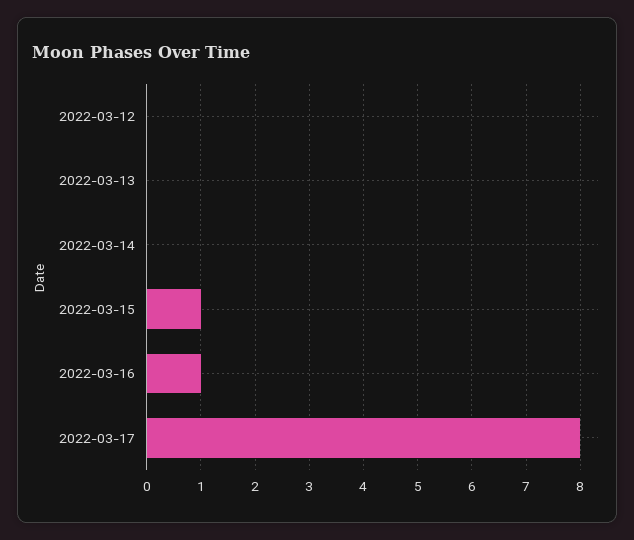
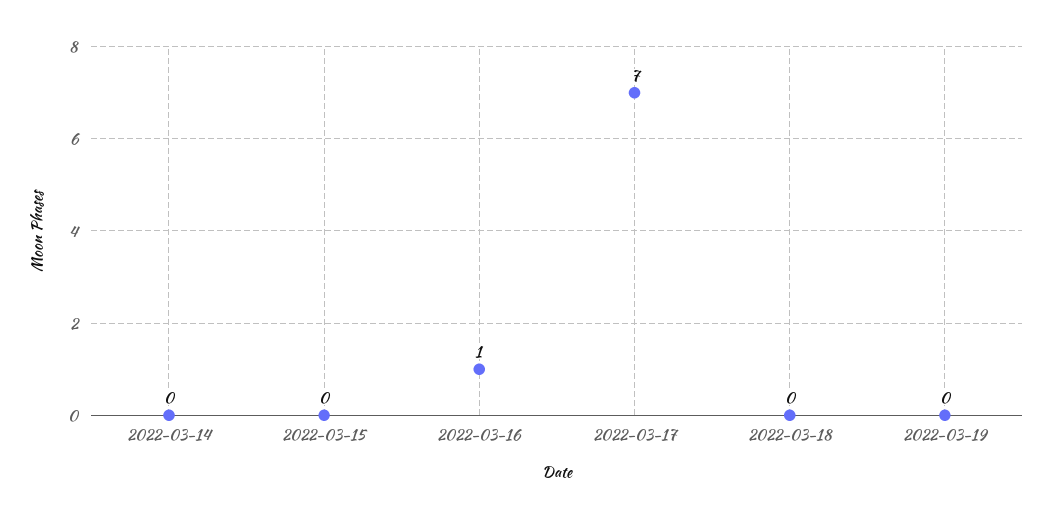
2022-03-12: 0 -> none
2022-03-13: 0 -> none
2022-03-15: 1 -> 0
2022-03-17: 8 -> 7
2022-03-18: none -> 0
2022-03-19: none -> 0

